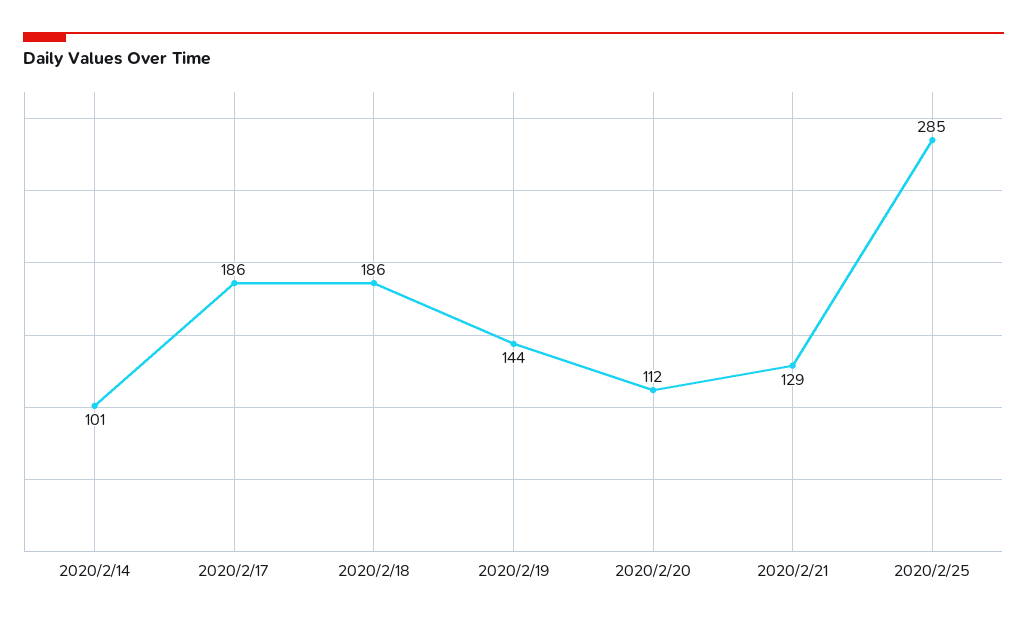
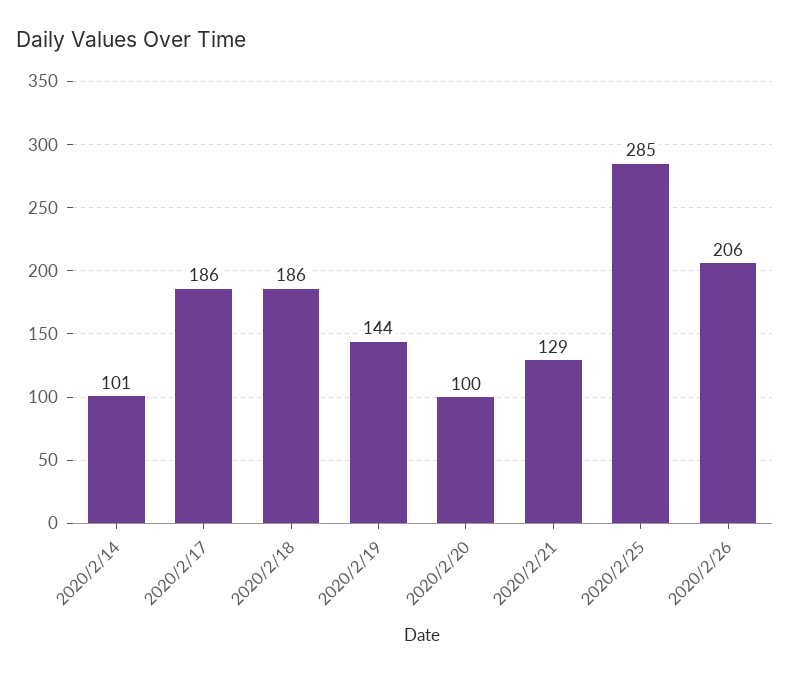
2020/2/20: 112 -> 100
2020/2/26: none -> 206

